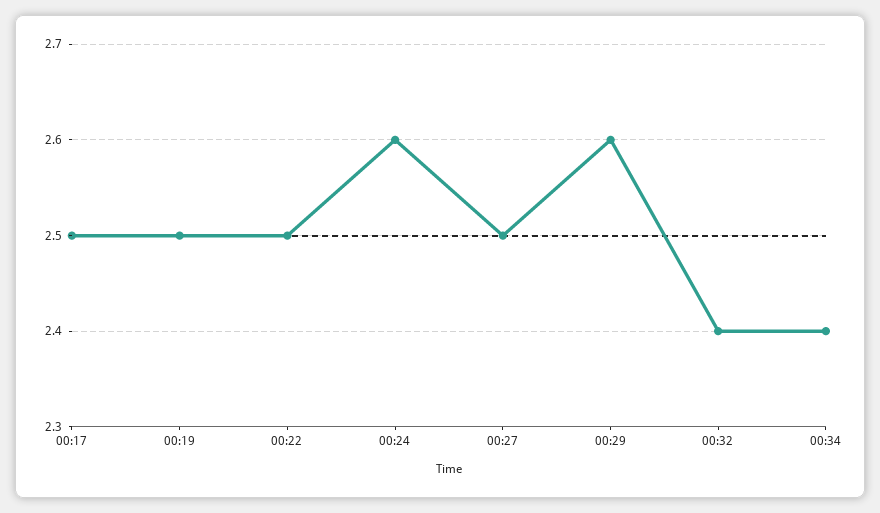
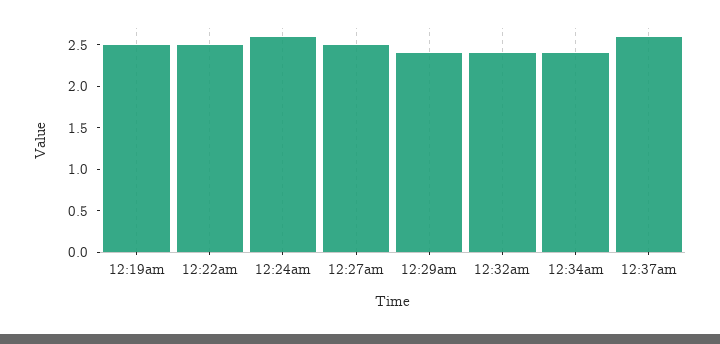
00:17: 2.5 -> none
00:29: 2.6 -> 2.4
12:37am: none -> 2.6

